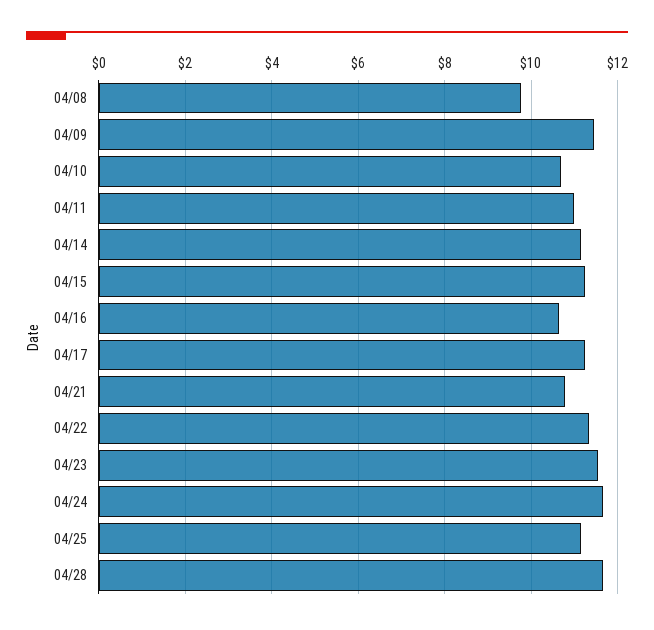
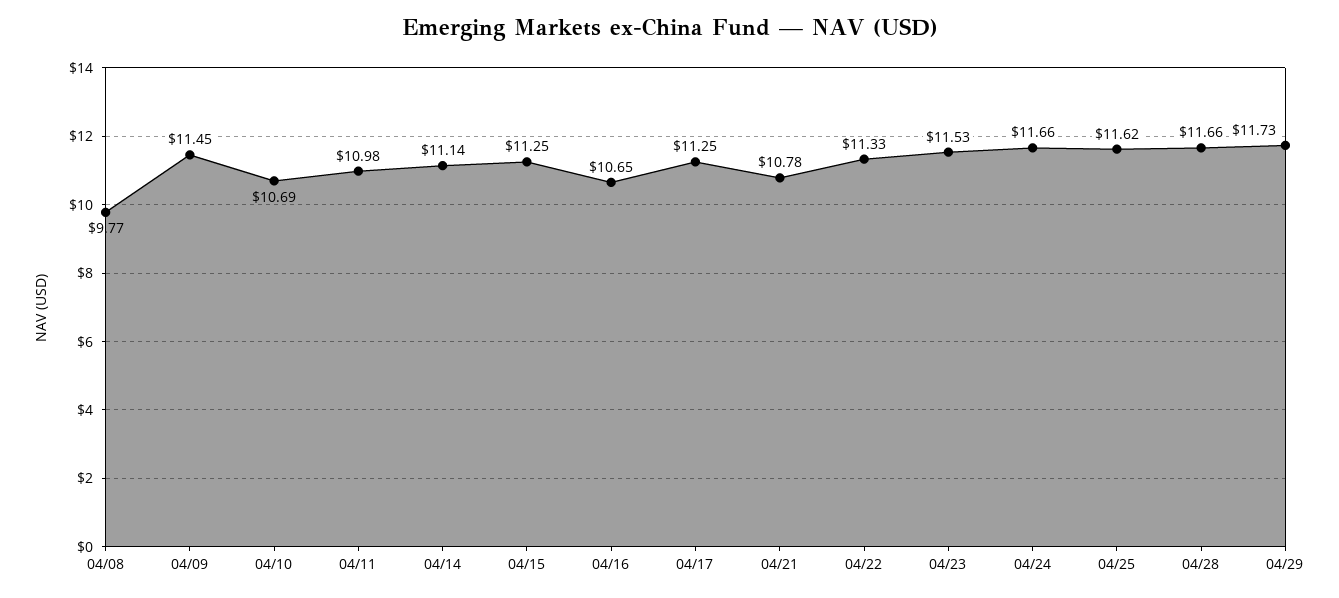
04/25: 11.2 -> 11.62
04/29: none -> 11.73

